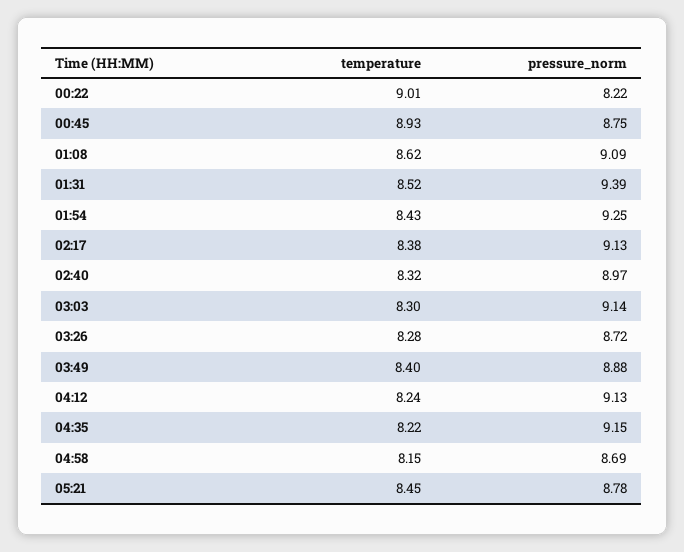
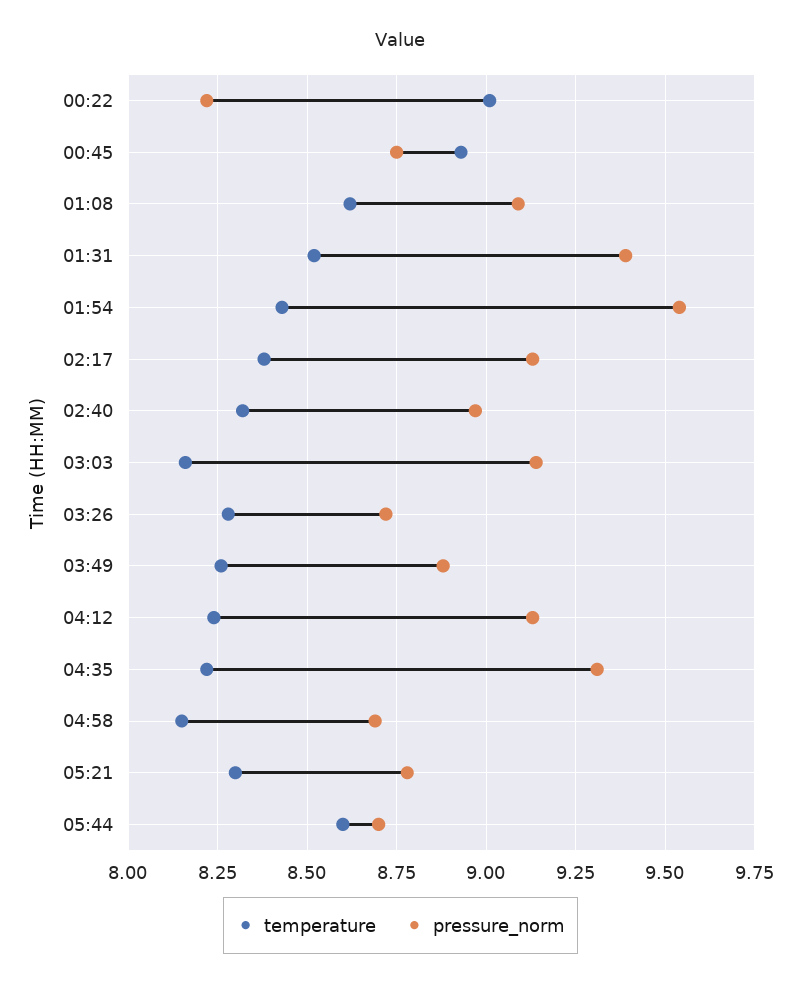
pressure_norm, 01:54: 9.25 -> 9.55
temperature, 03:03: 8.3 -> 8.15
temperature, 03:49: 8.4 -> 8.25
pressure_norm, 04:35: 9.15 -> 9.3
temperature, 05:21: 8.45 -> 8.3
temperature, 05:44: none -> 8.6
pressure_norm, 05:44: none -> 8.7

